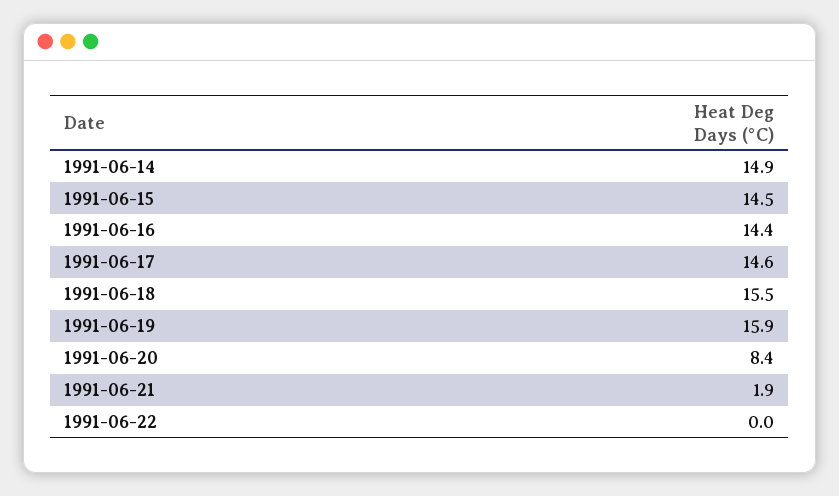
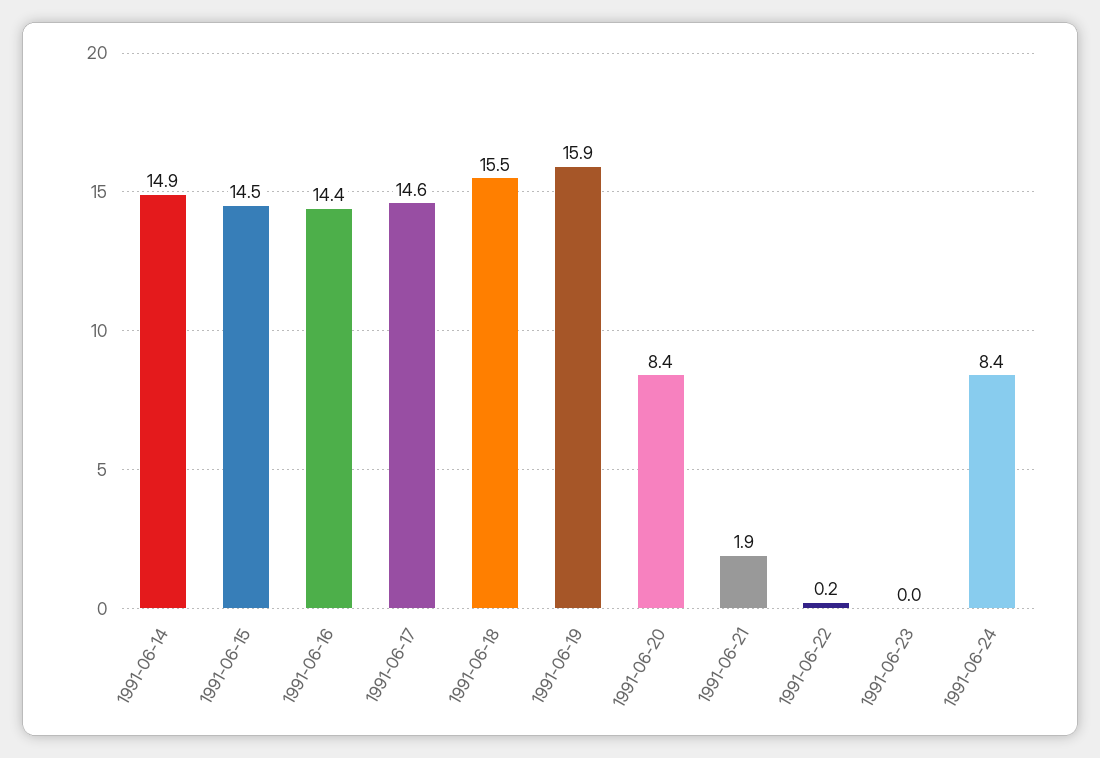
1991-06-22: 0 -> 0.2
1991-06-23: none -> 0
1991-06-24: none -> 8.4

